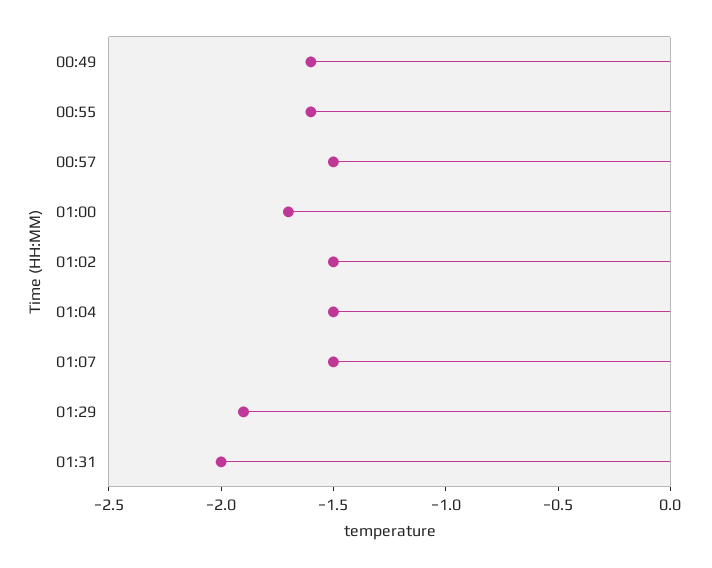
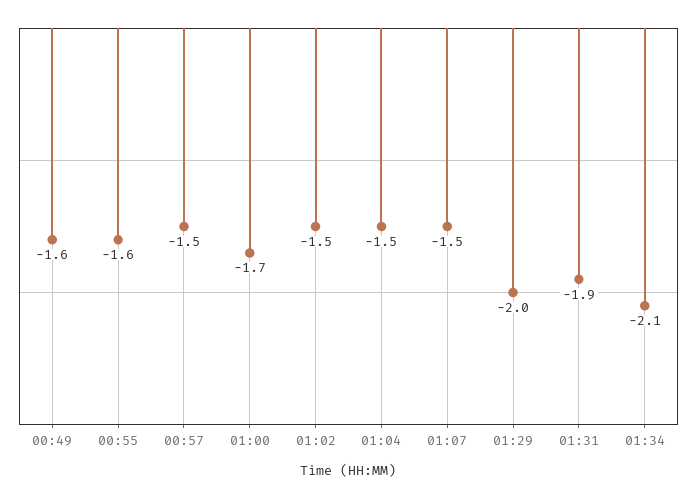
01:29: -1.9 -> -2
01:31: -2 -> -1.9
01:34: none -> -2.1

